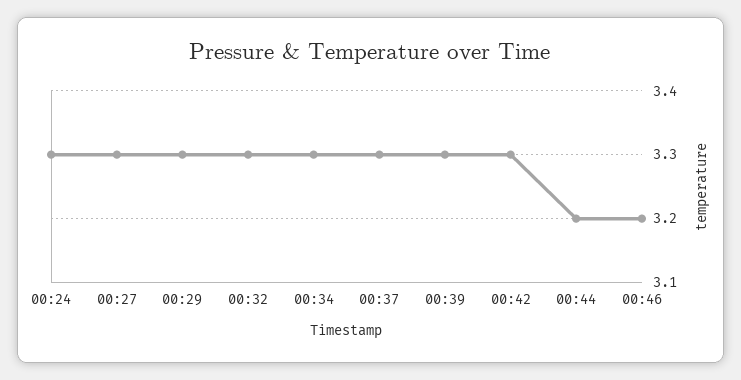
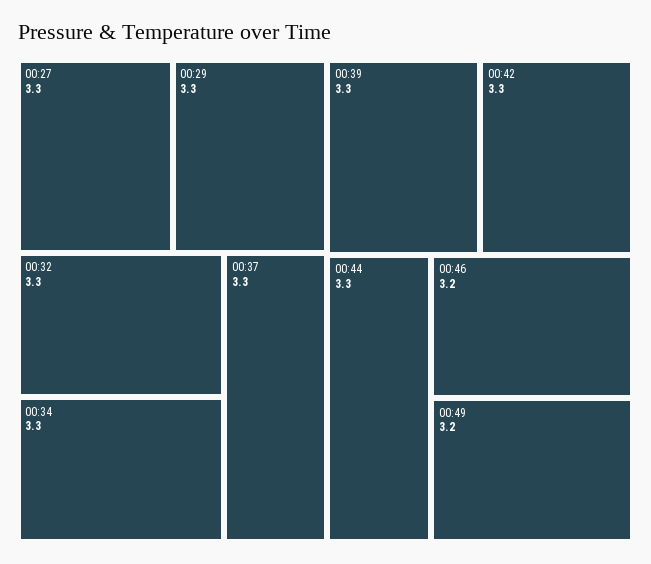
00:24: 3.3 -> none
00:44: 3.2 -> 3.3
00:49: none -> 3.2

